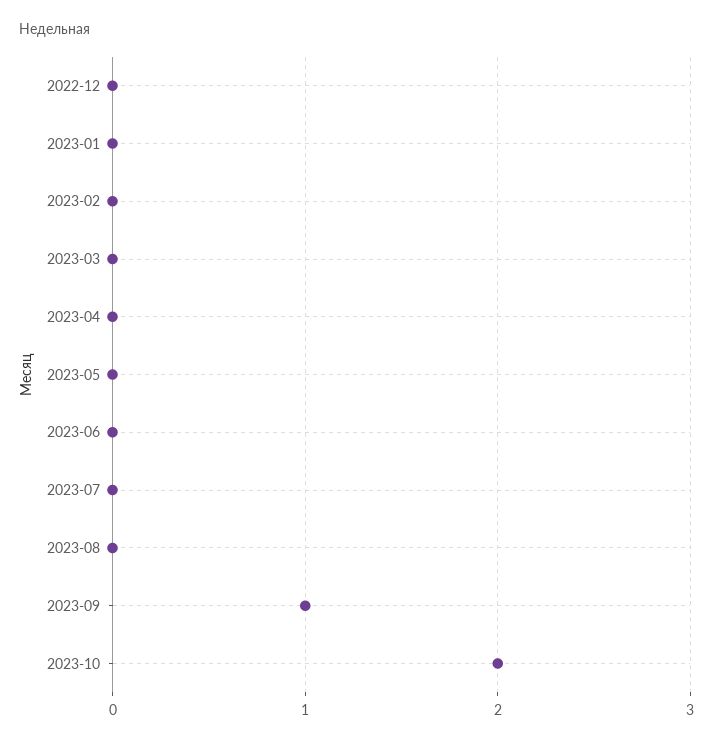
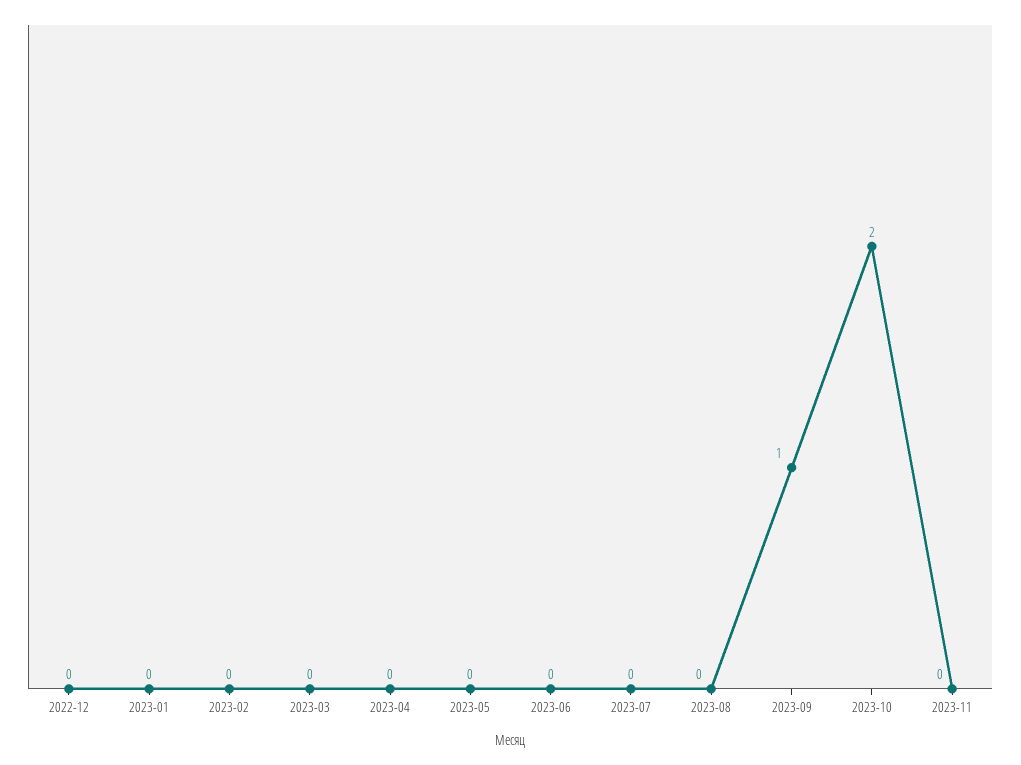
2023-11: none -> 0

